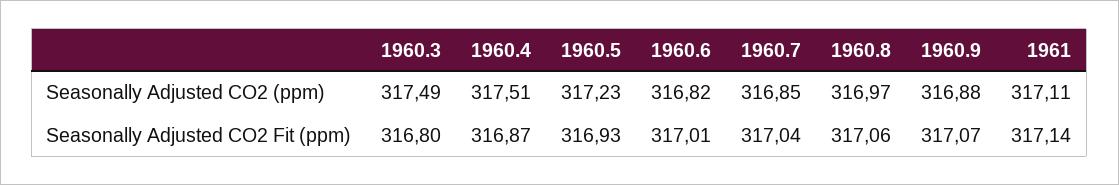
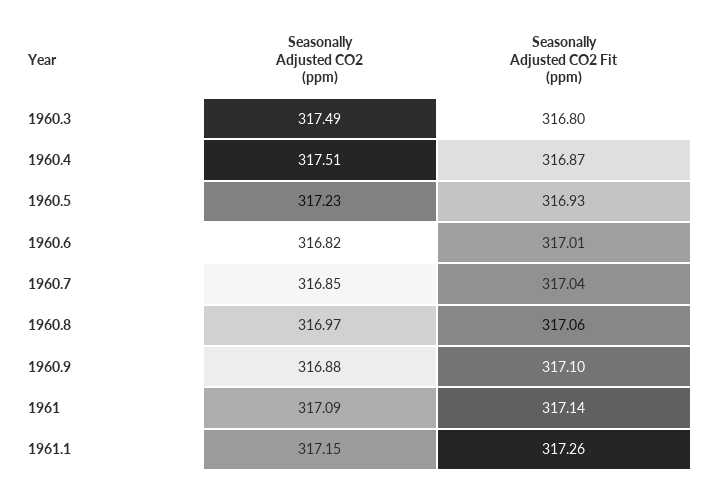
1961, Seasonally Adjusted CO2 (ppm): 317.11 -> 317.09
1960.9, Seasonally Adjusted CO2 Fit (ppm): 317.07 -> 317.1
1961.1, Seasonally Adjusted CO2 (ppm): none -> 317.15
1961.1, Seasonally Adjusted CO2 Fit (ppm): none -> 317.26

